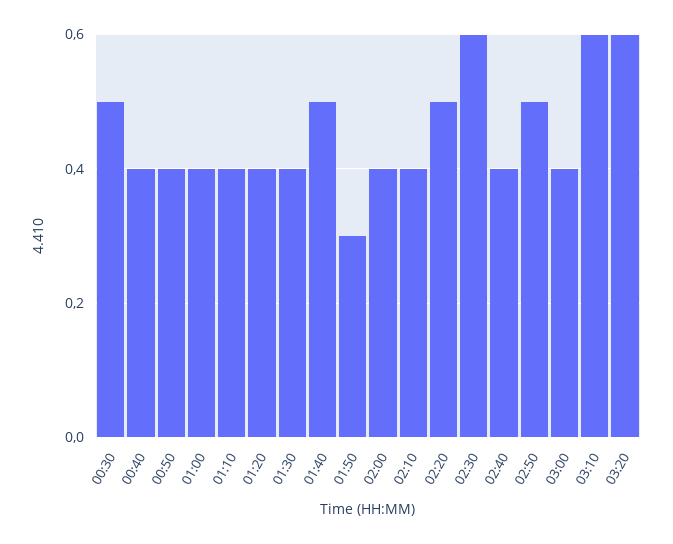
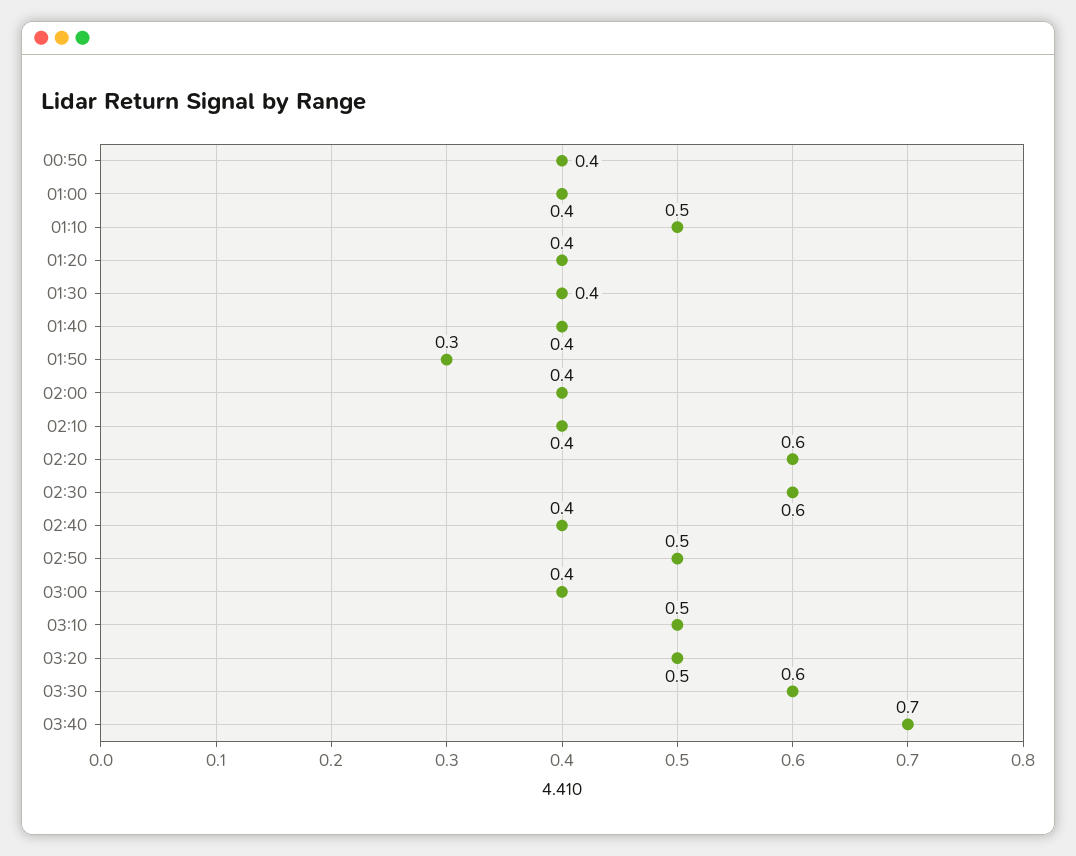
00:30: 0.5 -> none
00:40: 0.4 -> none
01:10: 0.4 -> 0.5
01:40: 0.5 -> 0.4
02:20: 0.5 -> 0.6
03:10: 0.6 -> 0.5
03:20: 0.6 -> 0.5
03:30: none -> 0.6
03:40: none -> 0.7

